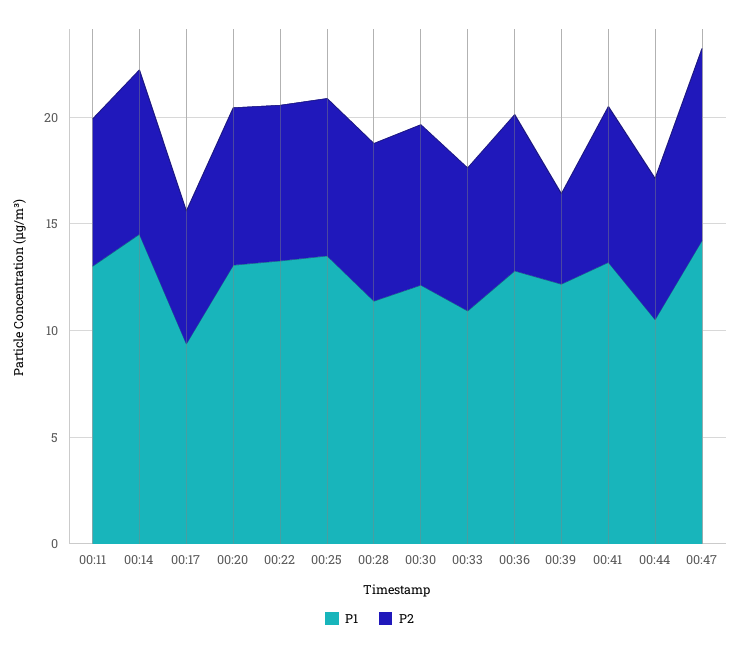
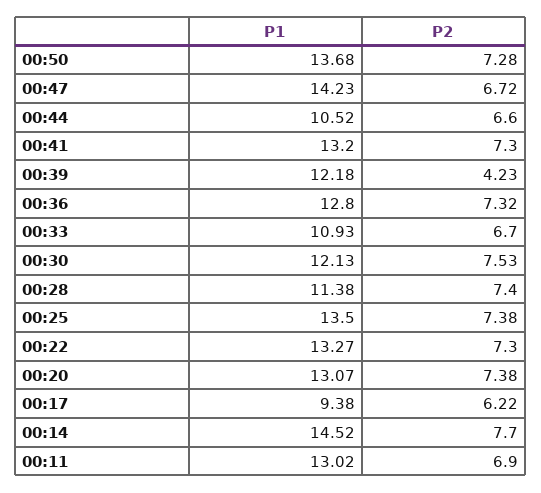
P2, 00:47: 9 -> 6.72
P1, 00:50: none -> 13.68
P2, 00:50: none -> 7.28

